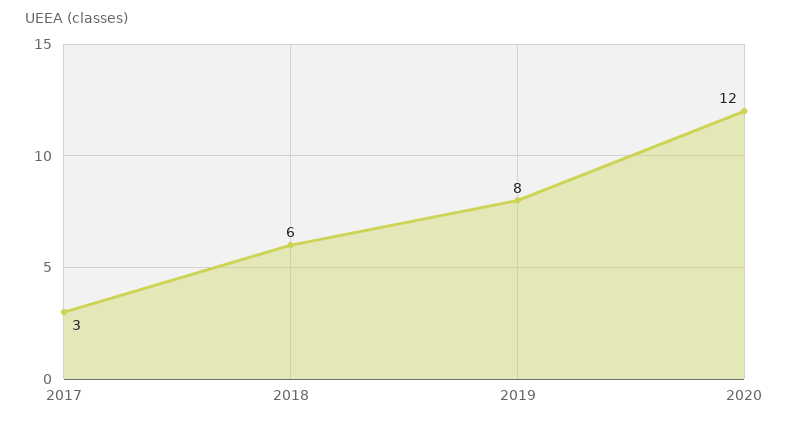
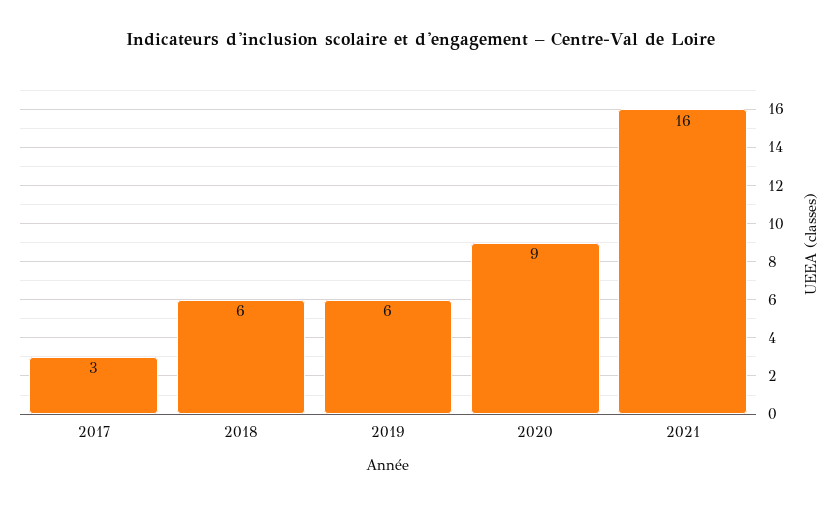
2019: 8 -> 6
2020: 12 -> 9
2021: none -> 16

